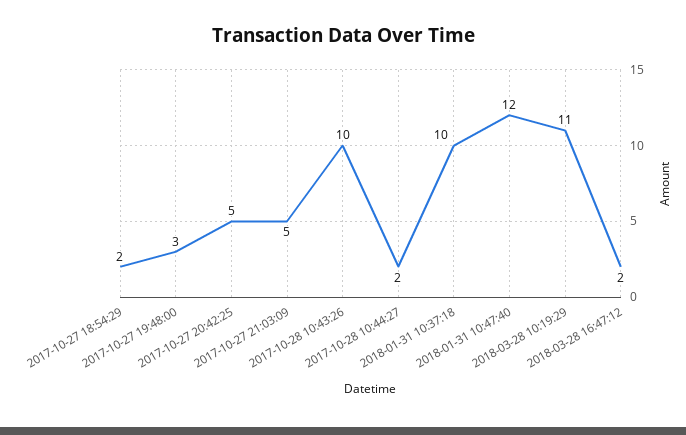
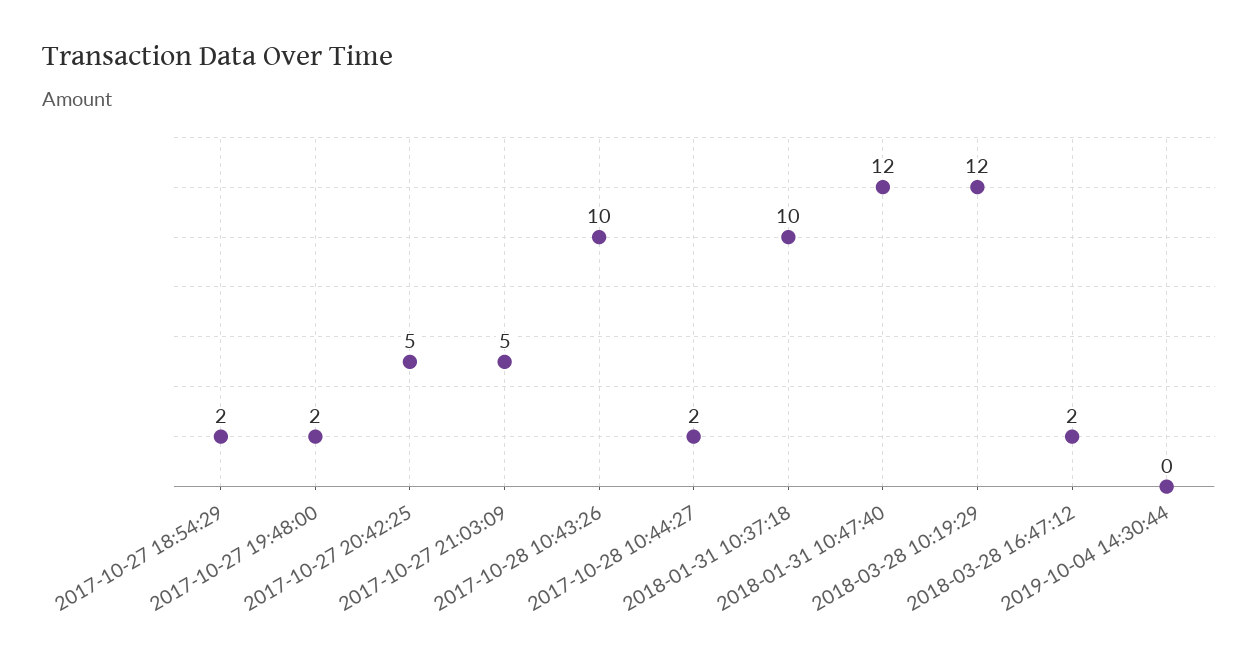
2017-10-27 19:48:00: 3 -> 2
2018-03-28 10:19:29: 11 -> 12
2019-10-04 14:30:44: none -> 0

